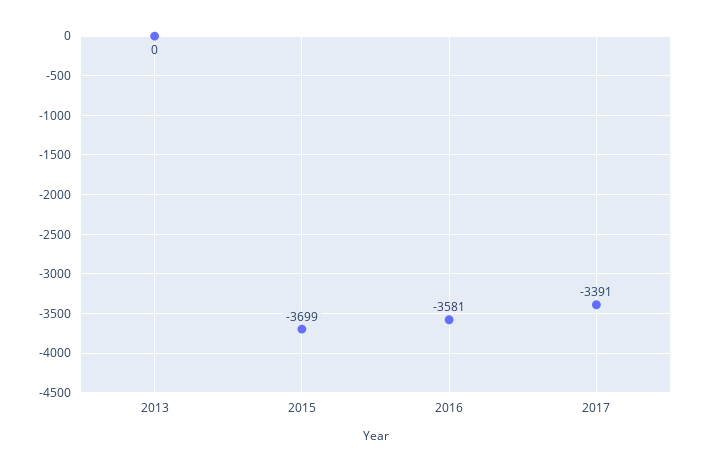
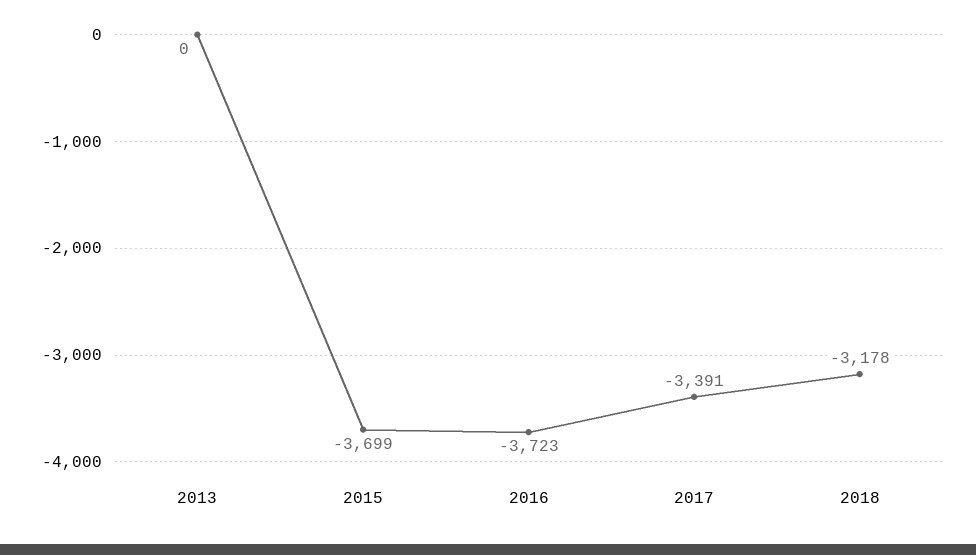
2016: -3581 -> -3723
2018: none -> -3178

